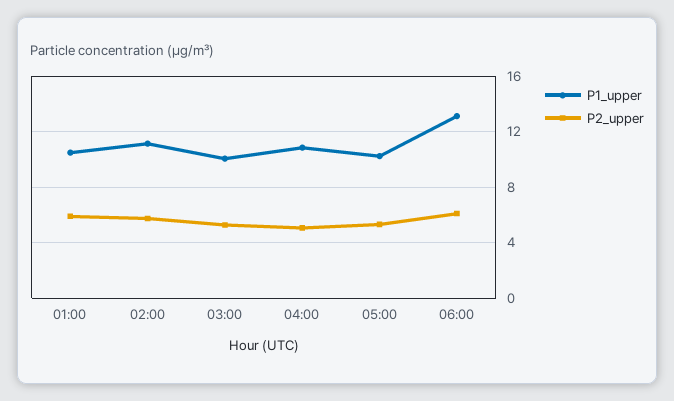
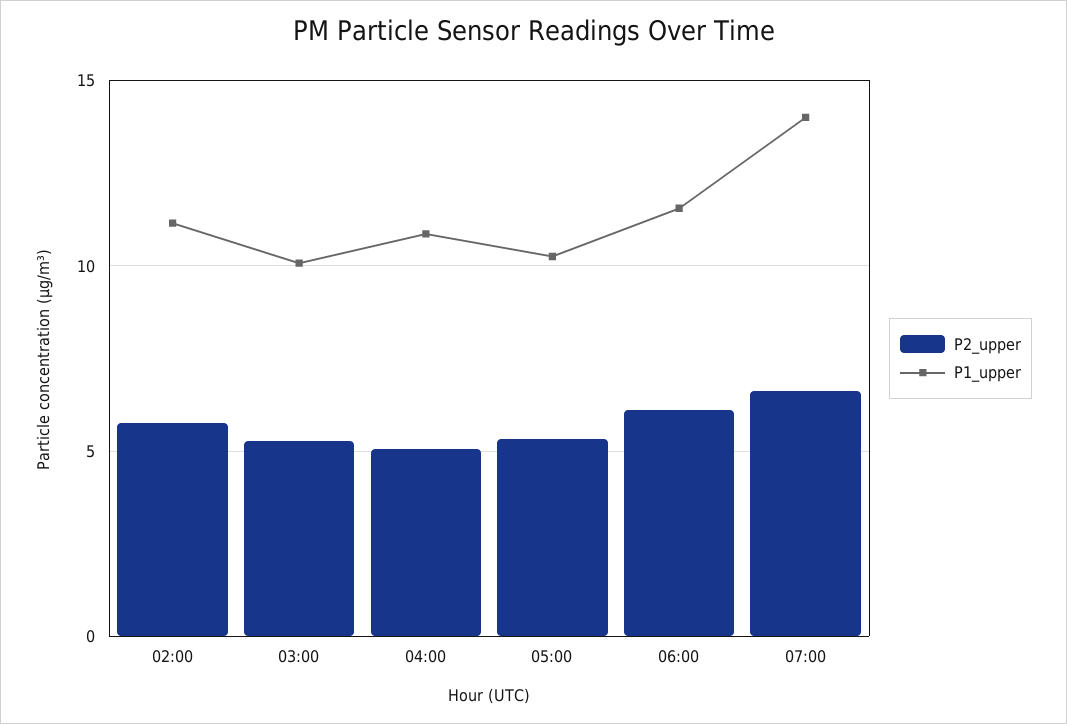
P1_upper, 01:00: 10.5 -> none
P2_upper, 01:00: 6 -> none
P1_upper, 06:00: 13 -> 11.5
P2_upper, 07:00: none -> 6.5
P1_upper, 07:00: none -> 14

